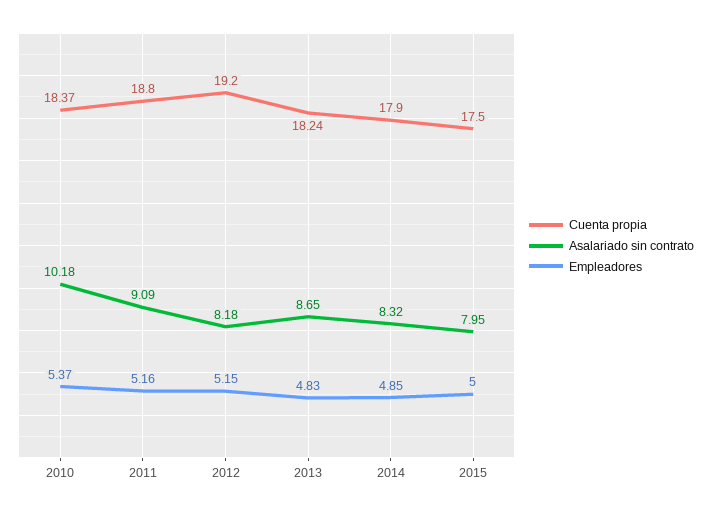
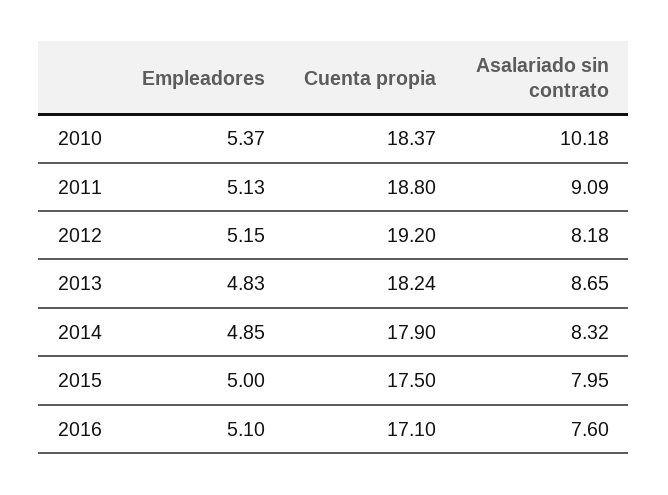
Empleadores, 2011: 5.16 -> 5.13
Empleadores, 2016: none -> 5.1
Cuenta propia, 2016: none -> 17.1
Asalariado sin contrato, 2016: none -> 7.6

